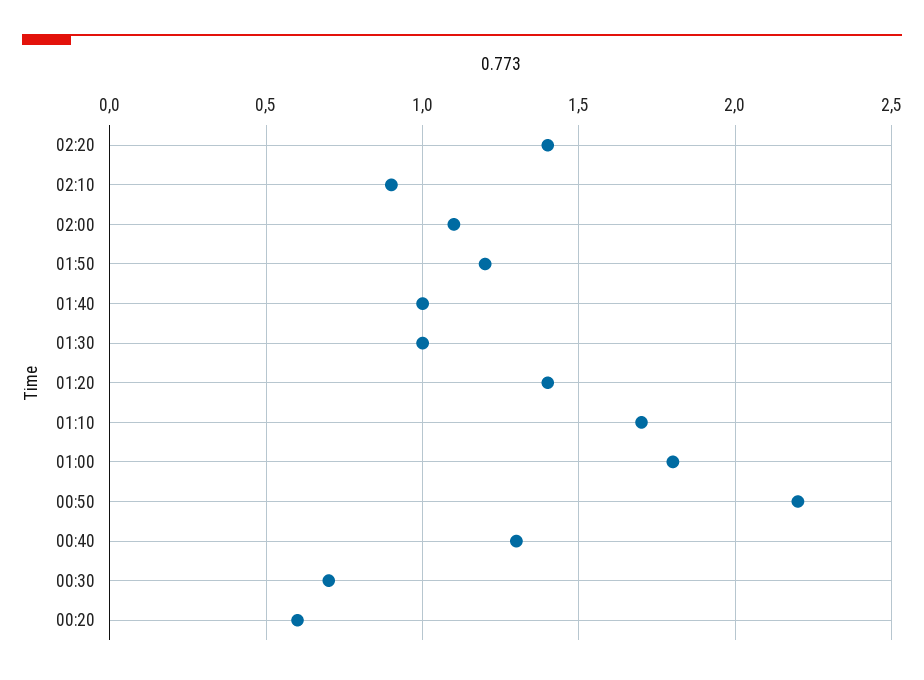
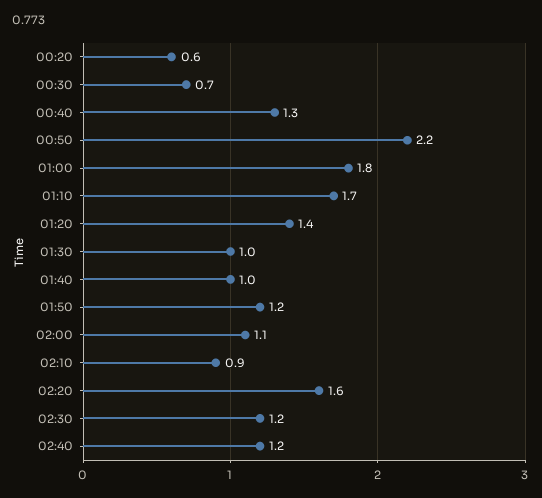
02:20: 1.4 -> 1.6
02:30: none -> 1.2
02:40: none -> 1.2

